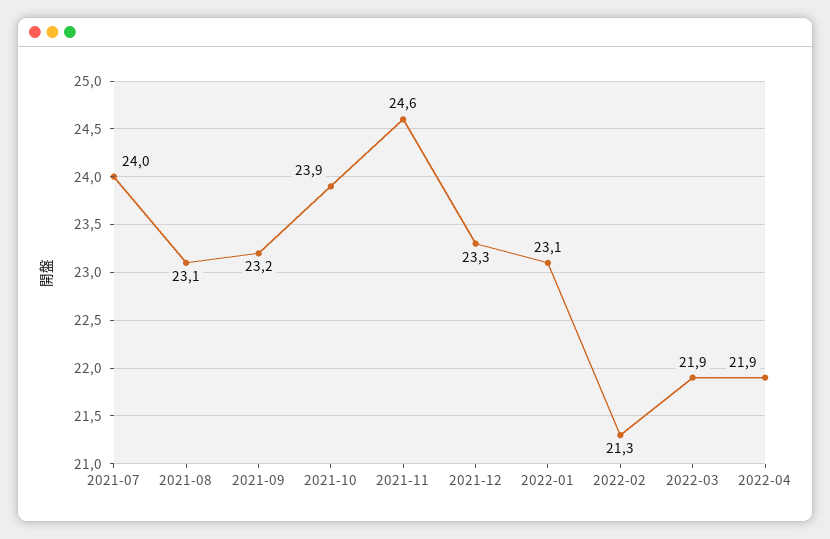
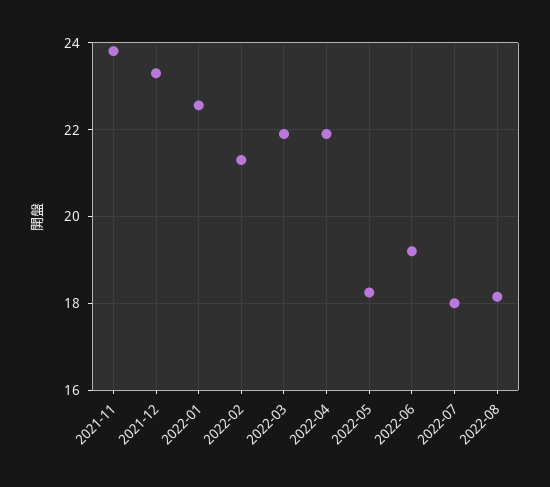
2021-07: 24 -> none
2021-08: 23.1 -> none
2021-09: 23.2 -> none
2021-10: 23.9 -> none
2021-11: 24.6 -> 23.8
2022-01: 23.1 -> 22.6
2022-05: none -> 18.2
2022-06: none -> 19.2
2022-07: none -> 18
2022-08: none -> 18.2

